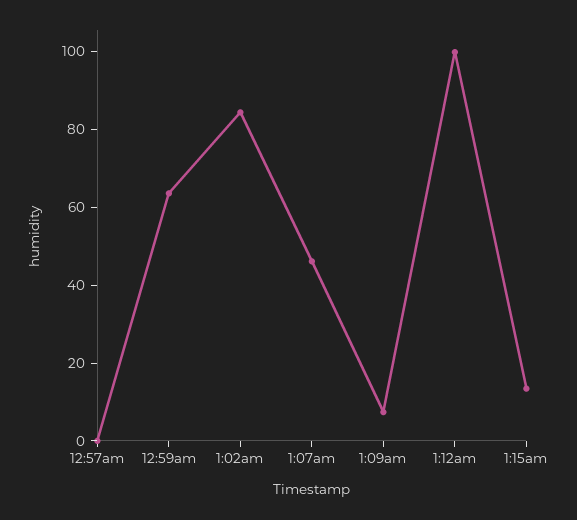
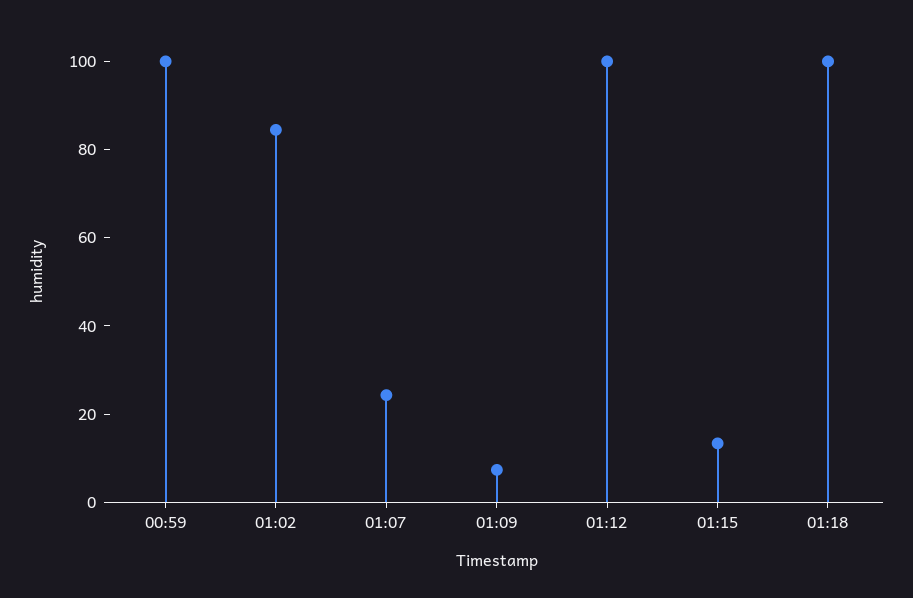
12:57am: 0 -> none
12:59am: 65 -> 100
1:07am: 45 -> 25
01:18: none -> 100

